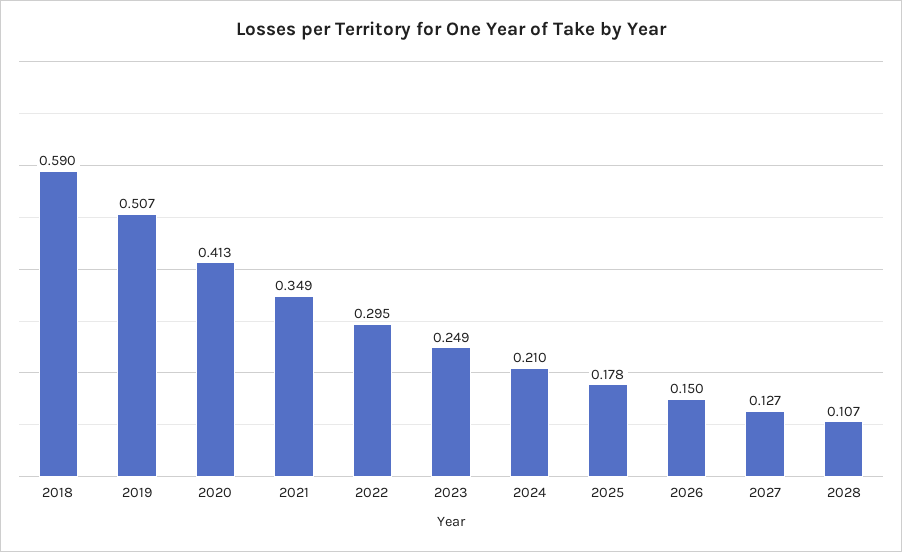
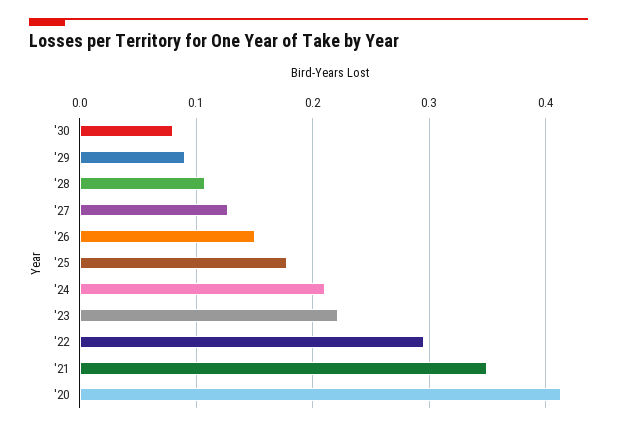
2018: 0.59 -> none
2019: 0.507 -> none
2023: 0.249 -> 0.22
'30: none -> 0.08
'29: none -> 0.09

